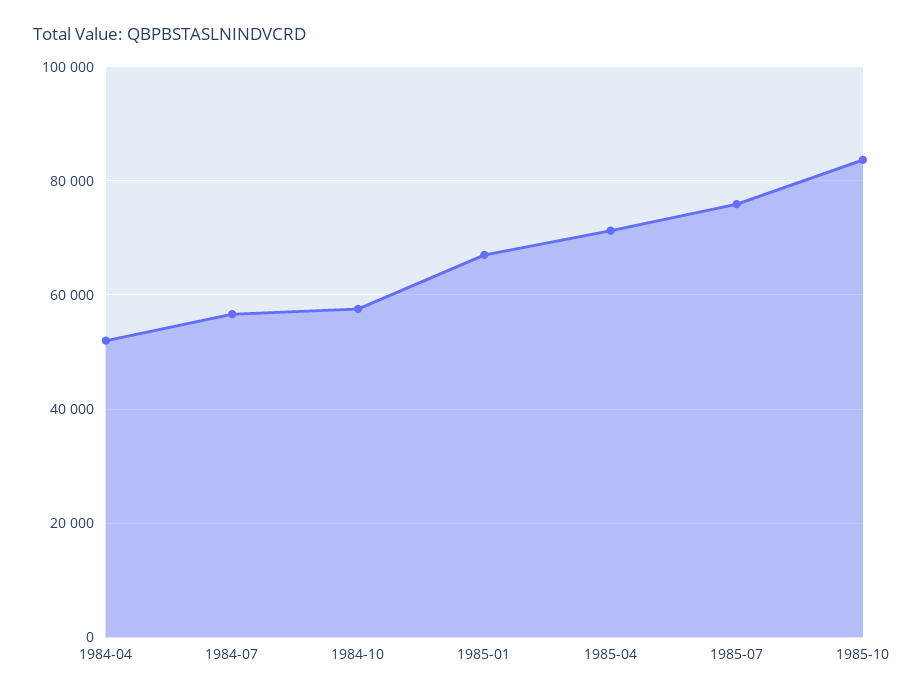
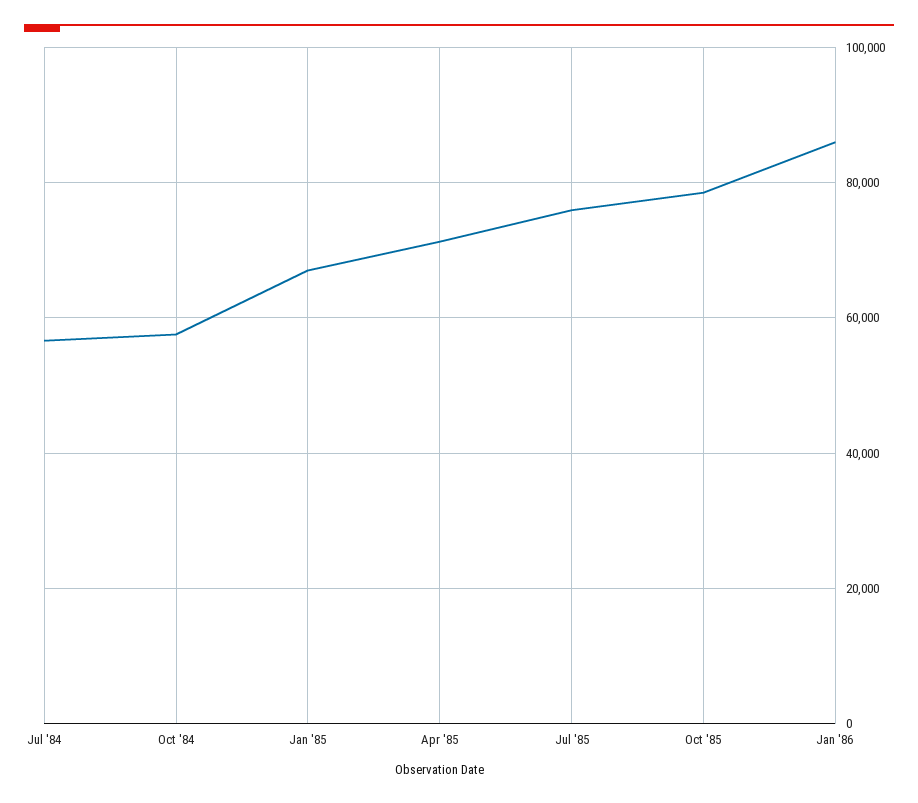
1984-04: 52000 -> none
1985-10: 84000 -> 78000
Jan '86: none -> 86000

